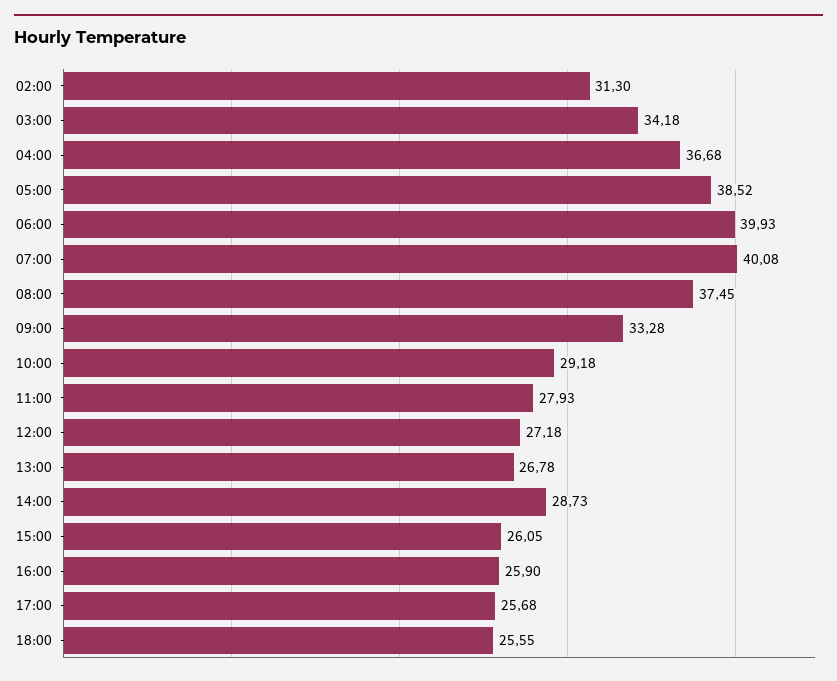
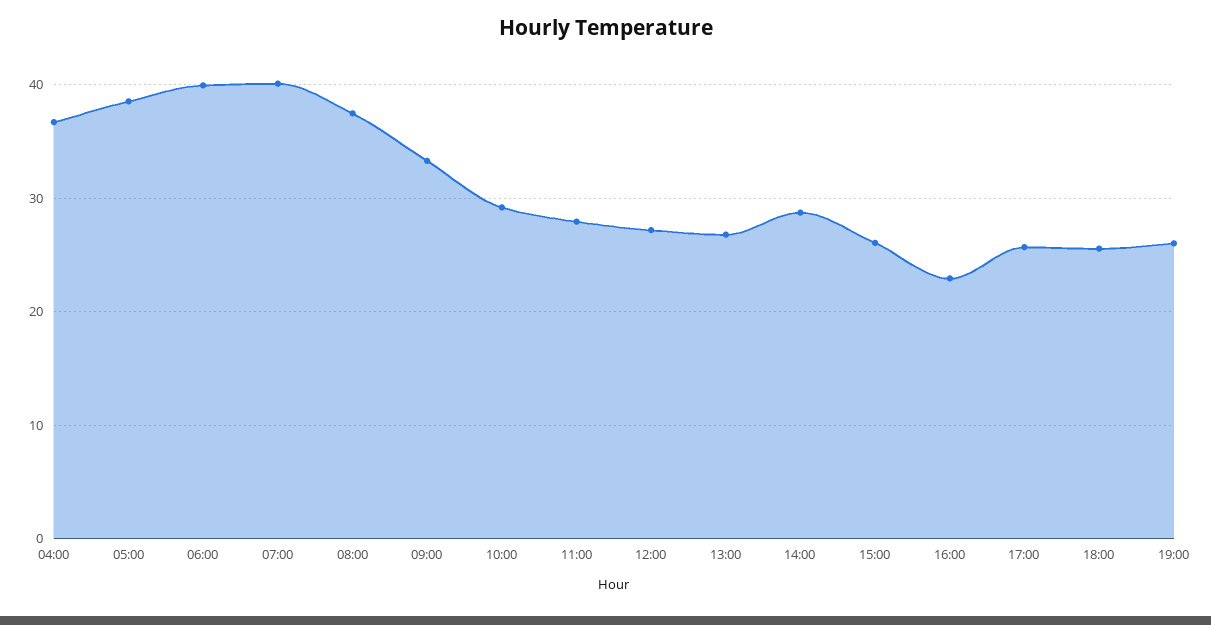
02:00: 31.3 -> none
03:00: 34.18 -> none
16:00: 25.9 -> 23
19:00: none -> 26

